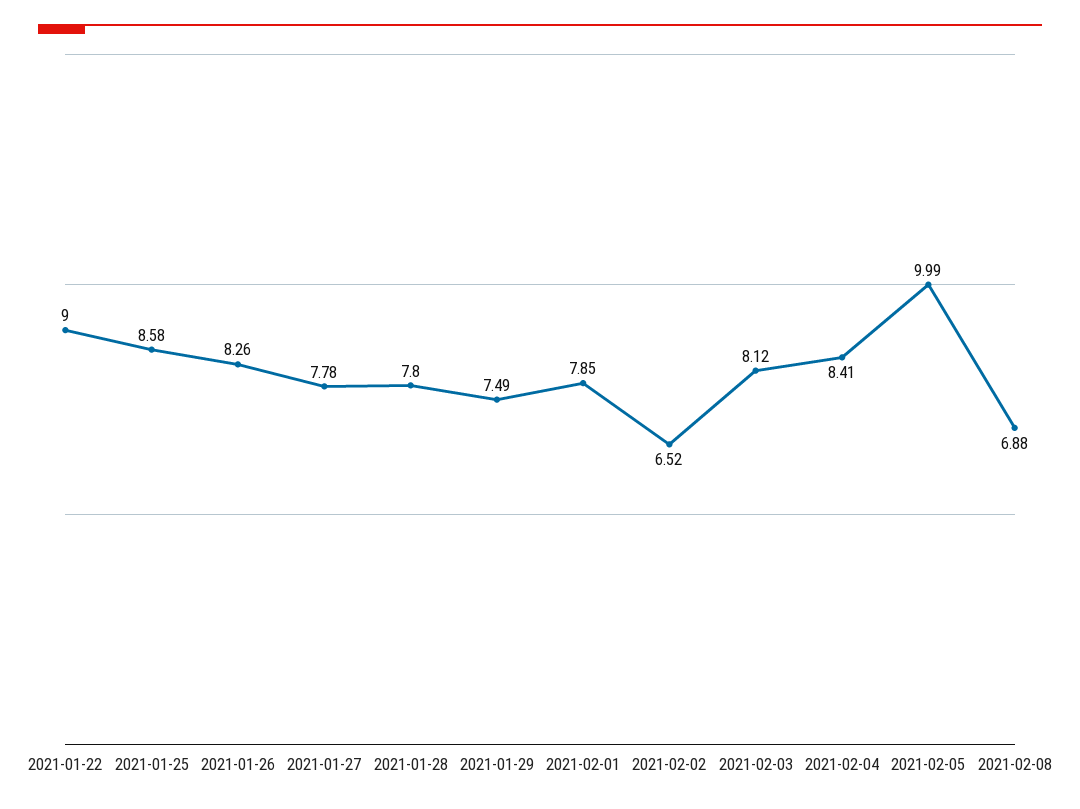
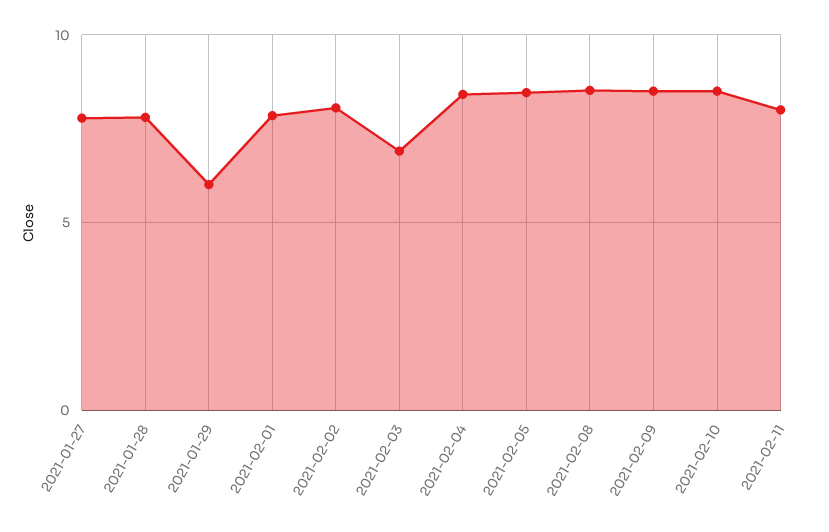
2021-01-22: 9 -> none
2021-01-25: 8.58 -> none
2021-01-26: 8.26 -> none
2021-01-29: 7.49 -> 6
2021-02-02: 6.52 -> 8
2021-02-03: 8.12 -> 7
2021-02-05: 9.99 -> 8.5
2021-02-08: 6.88 -> 8.5
2021-02-09: none -> 8.5
2021-02-10: none -> 8.5
2021-02-11: none -> 8

